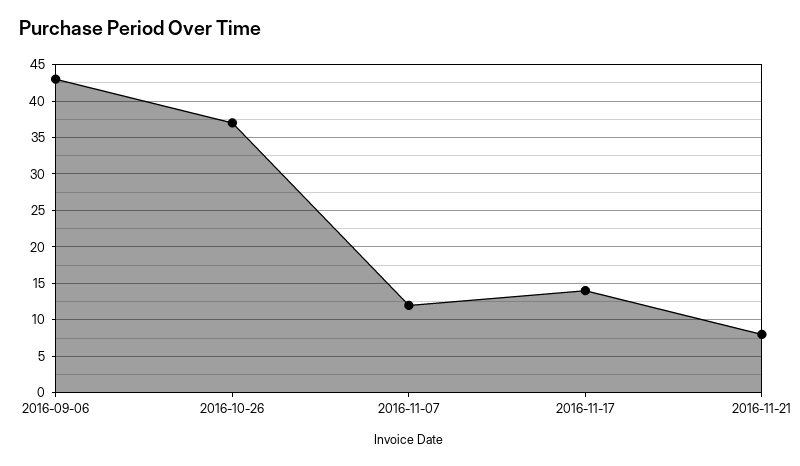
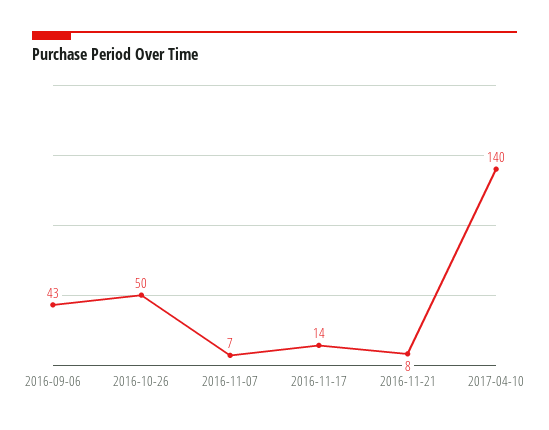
2016-10-26: 37 -> 50
2016-11-07: 12 -> 7
2017-04-10: none -> 140

